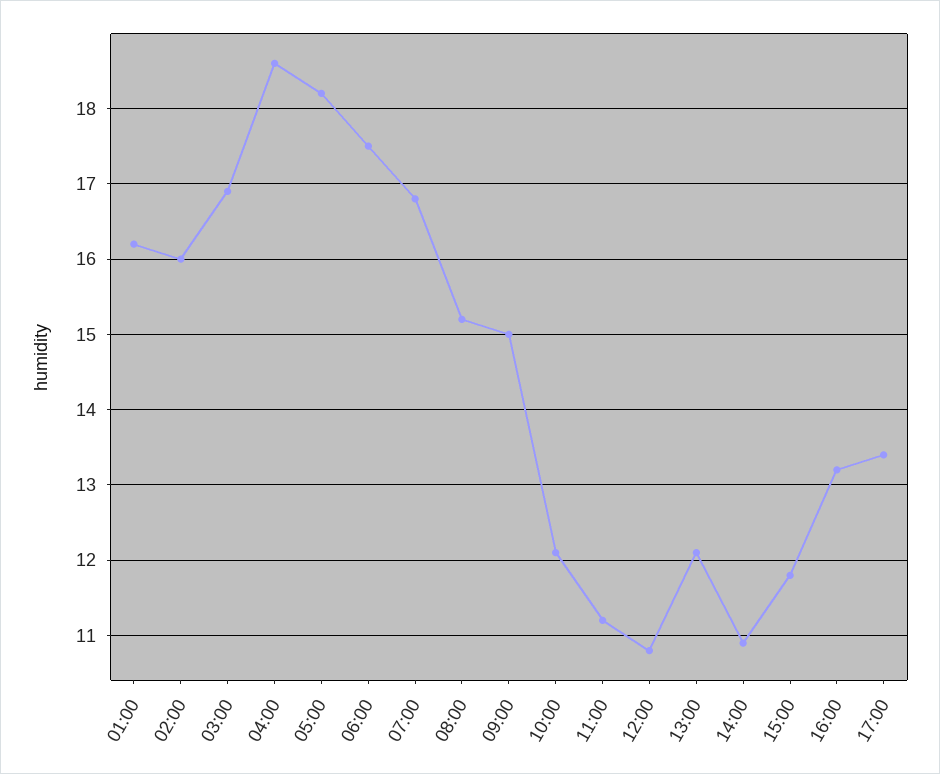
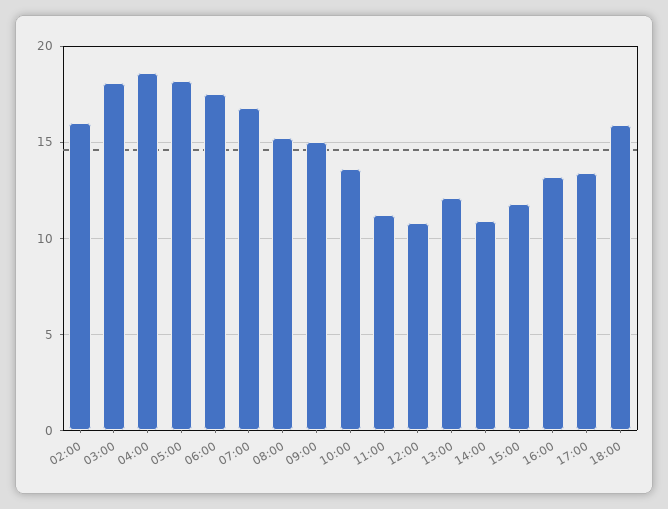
01:00: 16.2 -> none
03:00: 16.9 -> 18
10:00: 12.1 -> 13.5
18:00: none -> 16

